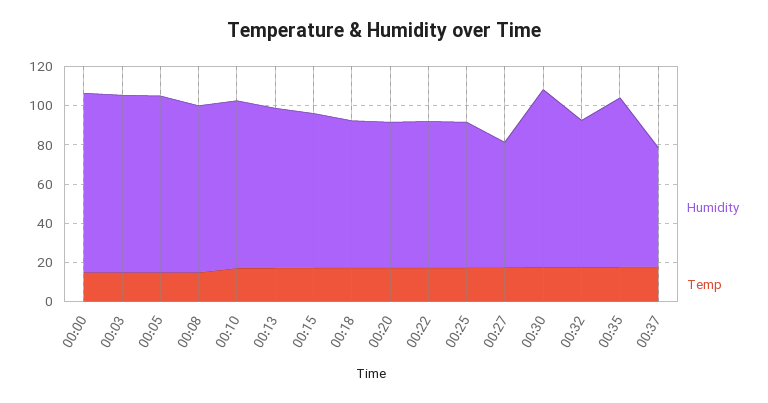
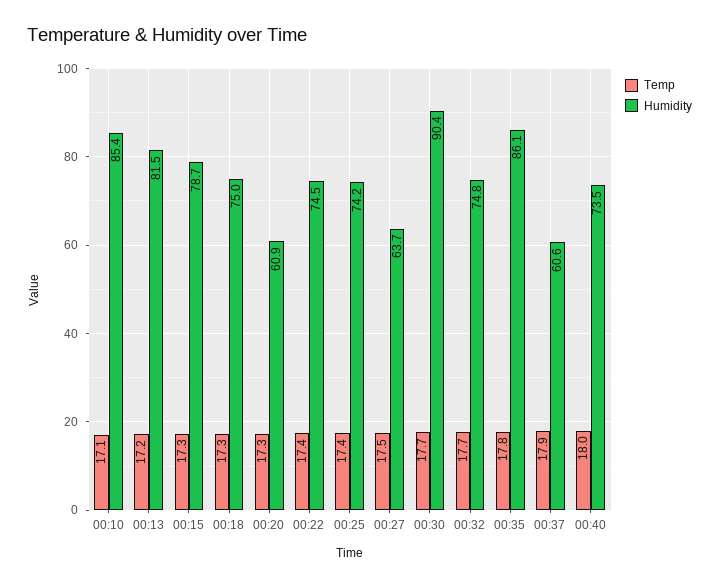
Humidity, 00:00: 90 -> none
Temp, 00:00: 15 -> none
Humidity, 00:03: 90 -> none
Temp, 00:03: 15 -> none
Humidity, 00:05: 90 -> none
Temp, 00:05: 15 -> none
Humidity, 00:08: 85 -> none
Temp, 00:08: 15 -> none
Humidity, 00:20: 75 -> 60.9
Temp, 00:40: none -> 18
Humidity, 00:40: none -> 73.5

